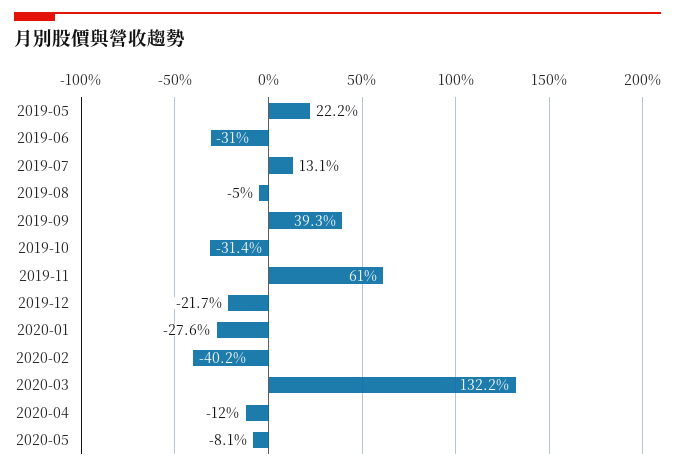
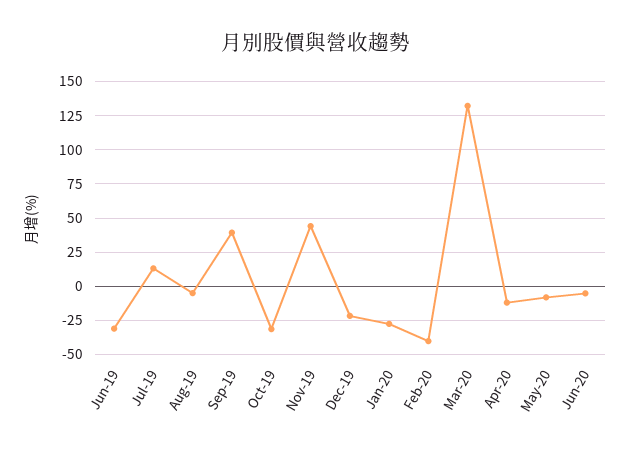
2019-05: 22.2 -> none
2019-11: 61 -> 45
Jun-20: none -> -5

